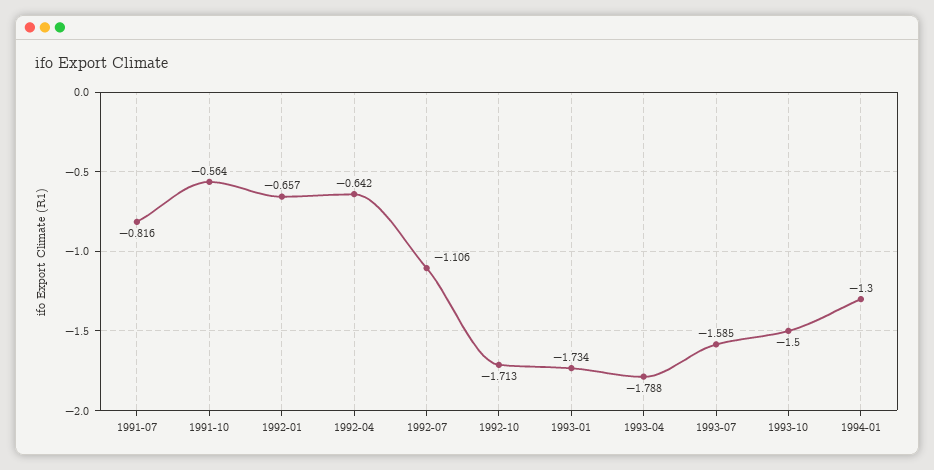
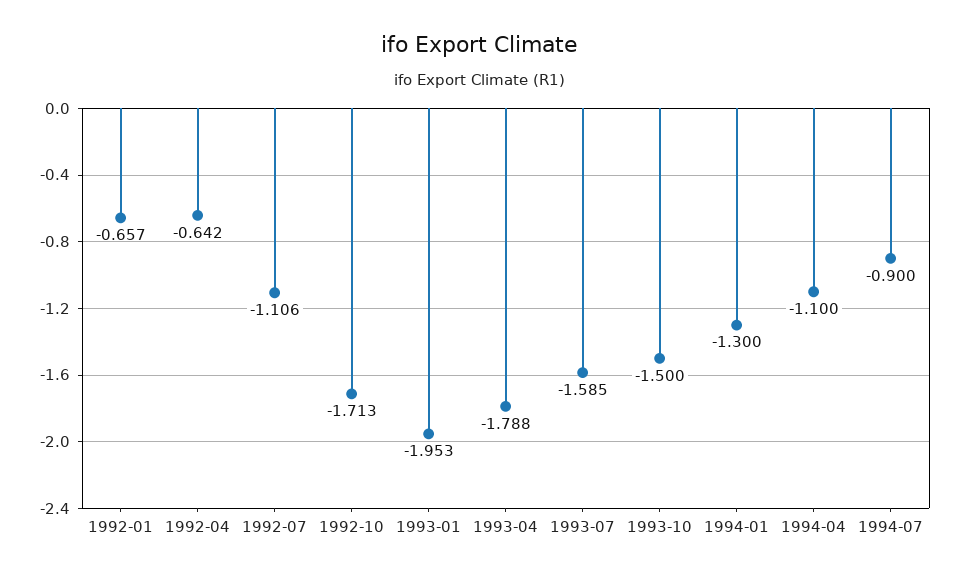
1991-07: -0.816 -> none
1991-10: -0.564 -> none
1993-01: -1.734 -> -1.953
1994-04: none -> -1.1
1994-07: none -> -0.9

